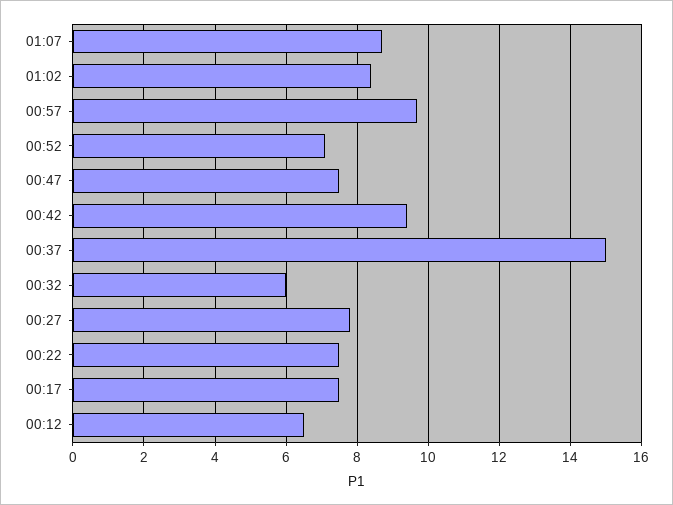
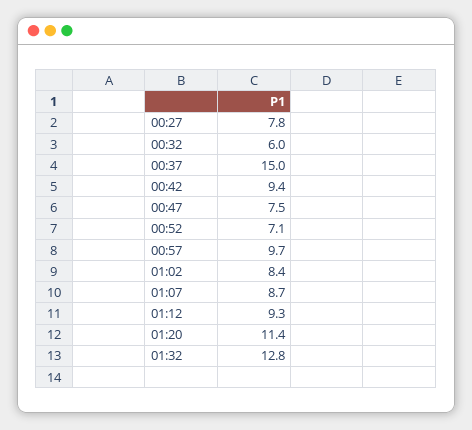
00:22: 7.5 -> none
00:17: 7.5 -> none
00:12: 6.5 -> none
01:12: none -> 9.3
01:20: none -> 11.4
01:32: none -> 12.8

